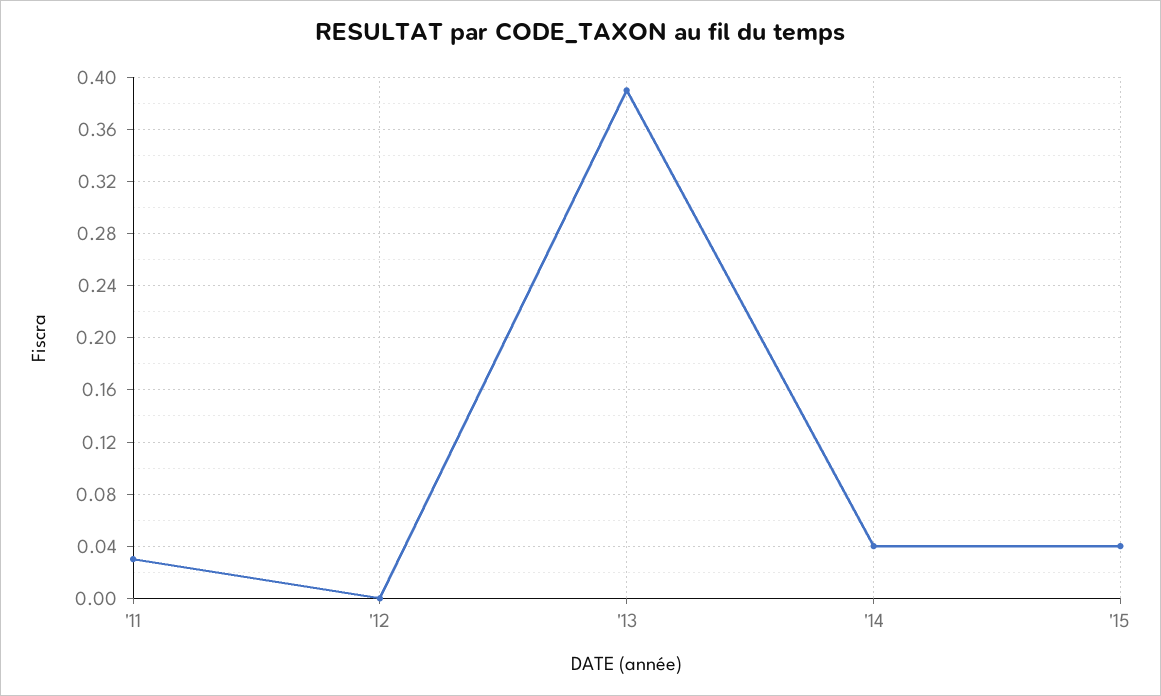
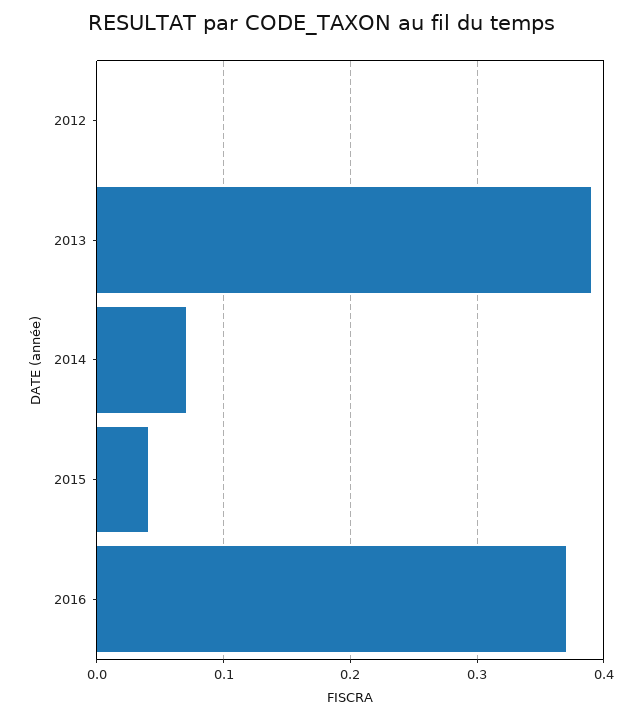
'11: 0.03 -> none
'14: 0.04 -> 0.07
2016: none -> 0.37

